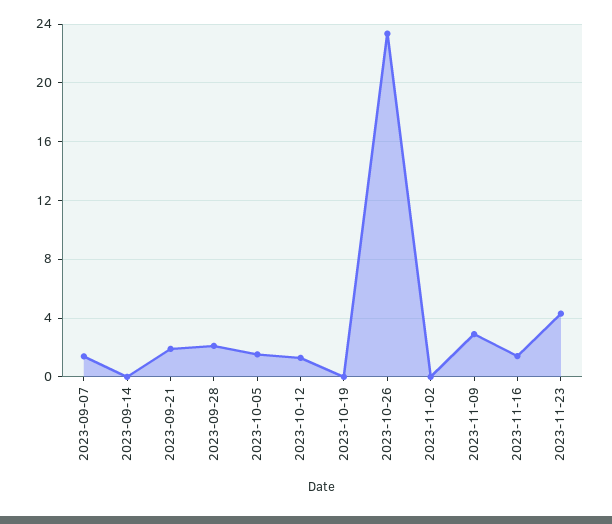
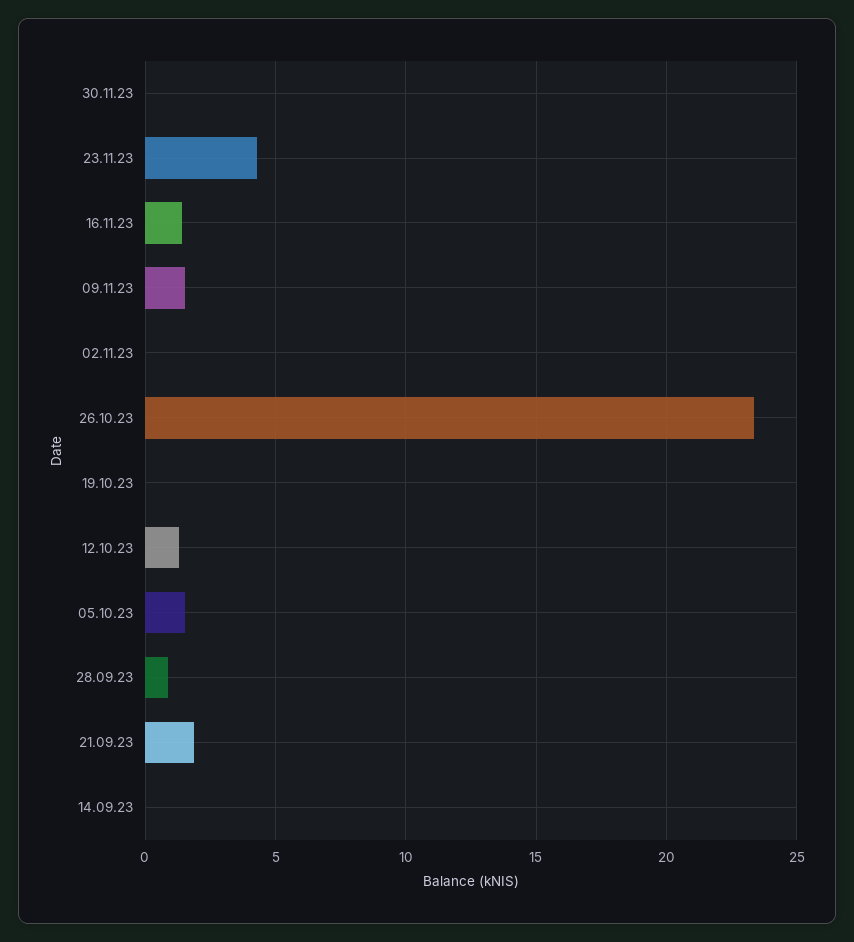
2023-09-07: 1.5 -> none
2023-09-28: 2 -> 1
2023-11-09: 3 -> 1.5
30.11.23: none -> 0

